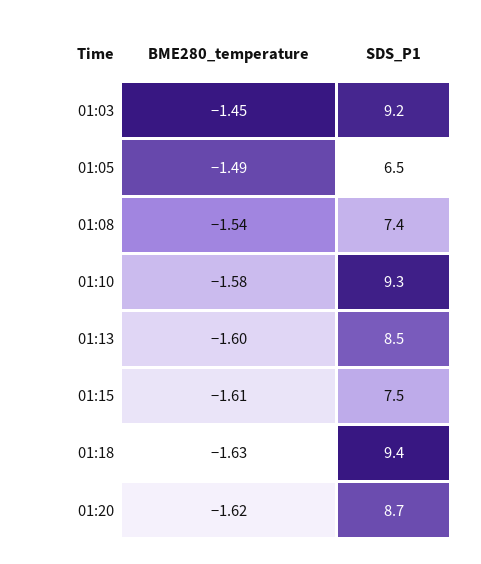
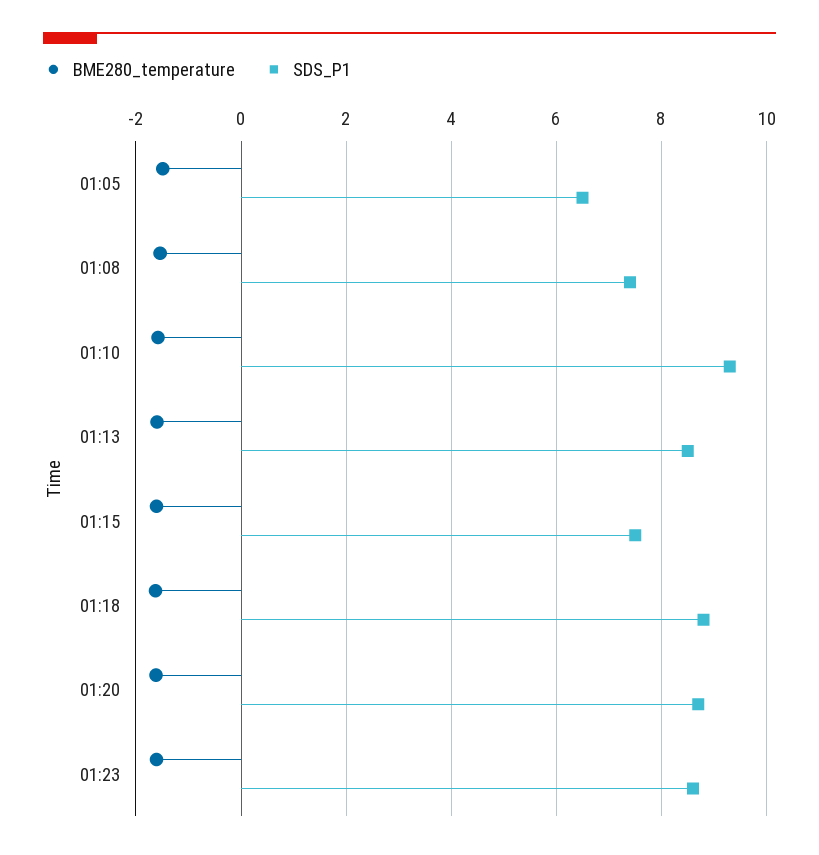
BME280_temperature, 01:03: -1.45 -> none
SDS_P1, 01:03: 9.2 -> none
SDS_P1, 01:18: 9.4 -> 8.8
BME280_temperature, 01:23: none -> -1.6
SDS_P1, 01:23: none -> 8.6

